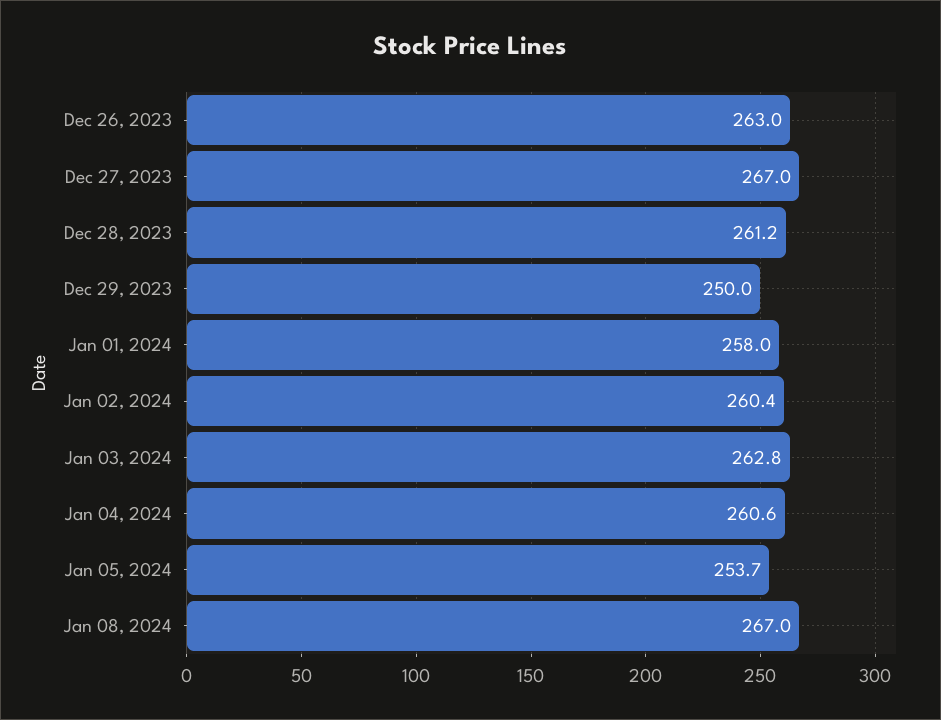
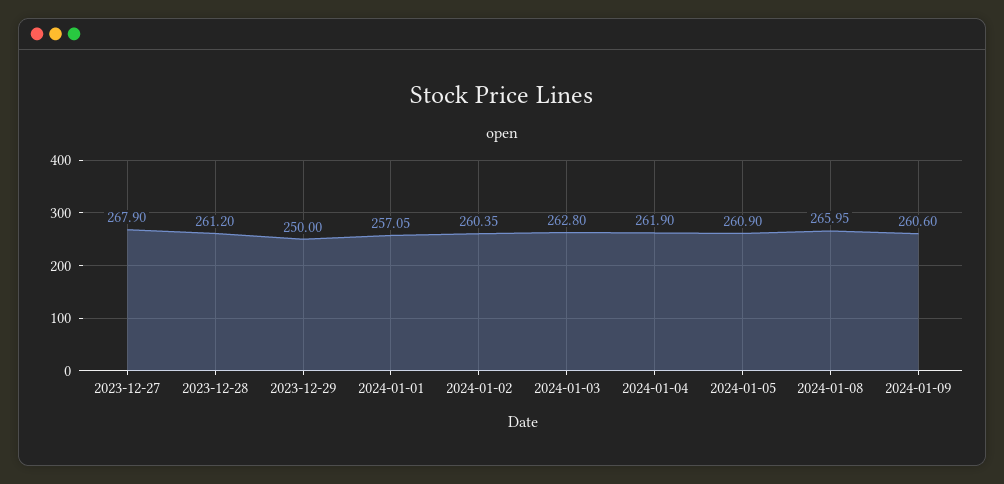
Dec 26, 2023: 263 -> none
Dec 27, 2023: 267 -> 267.9
Jan 01, 2024: 258 -> 257.05
Jan 04, 2024: 260.6 -> 261.9
Jan 05, 2024: 253.7 -> 260.9
Jan 08, 2024: 267 -> 265.95
2024-01-09: none -> 260.6

